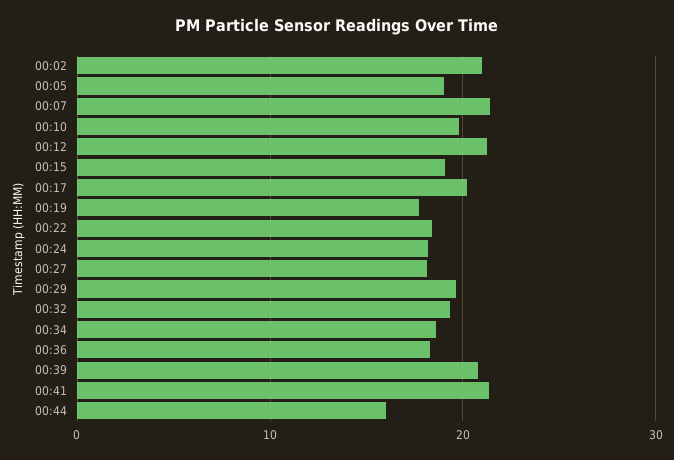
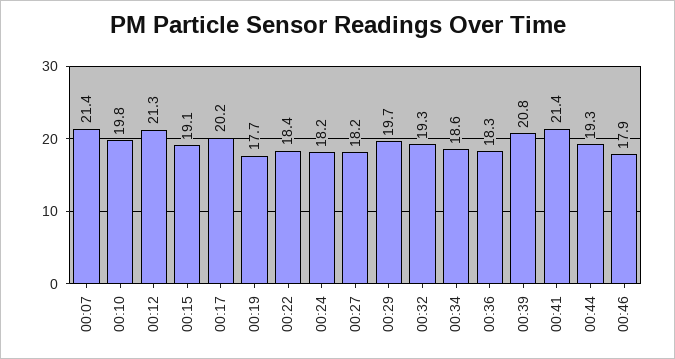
00:02: 21 -> none
00:05: 19 -> none
00:44: 16 -> 19.3
00:46: none -> 17.9

